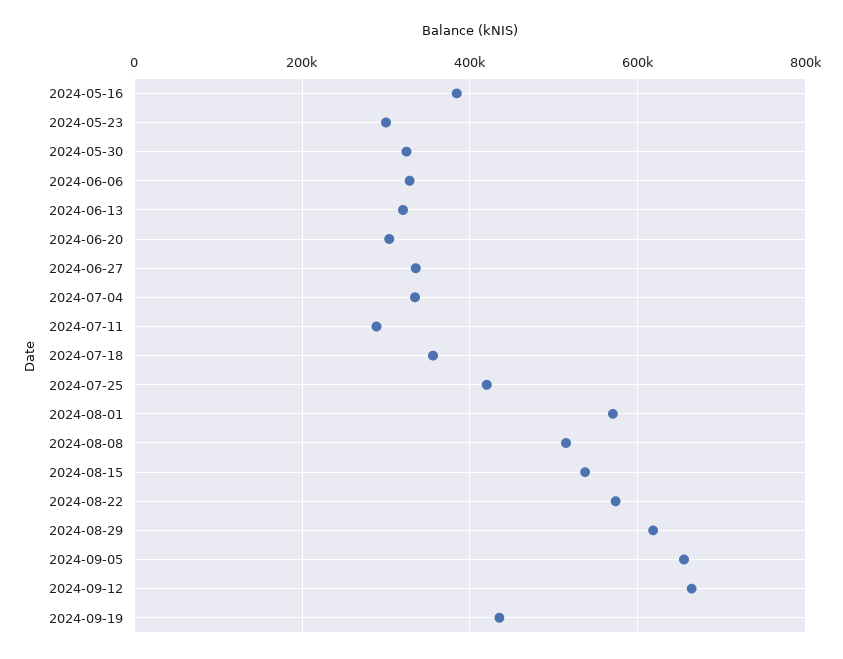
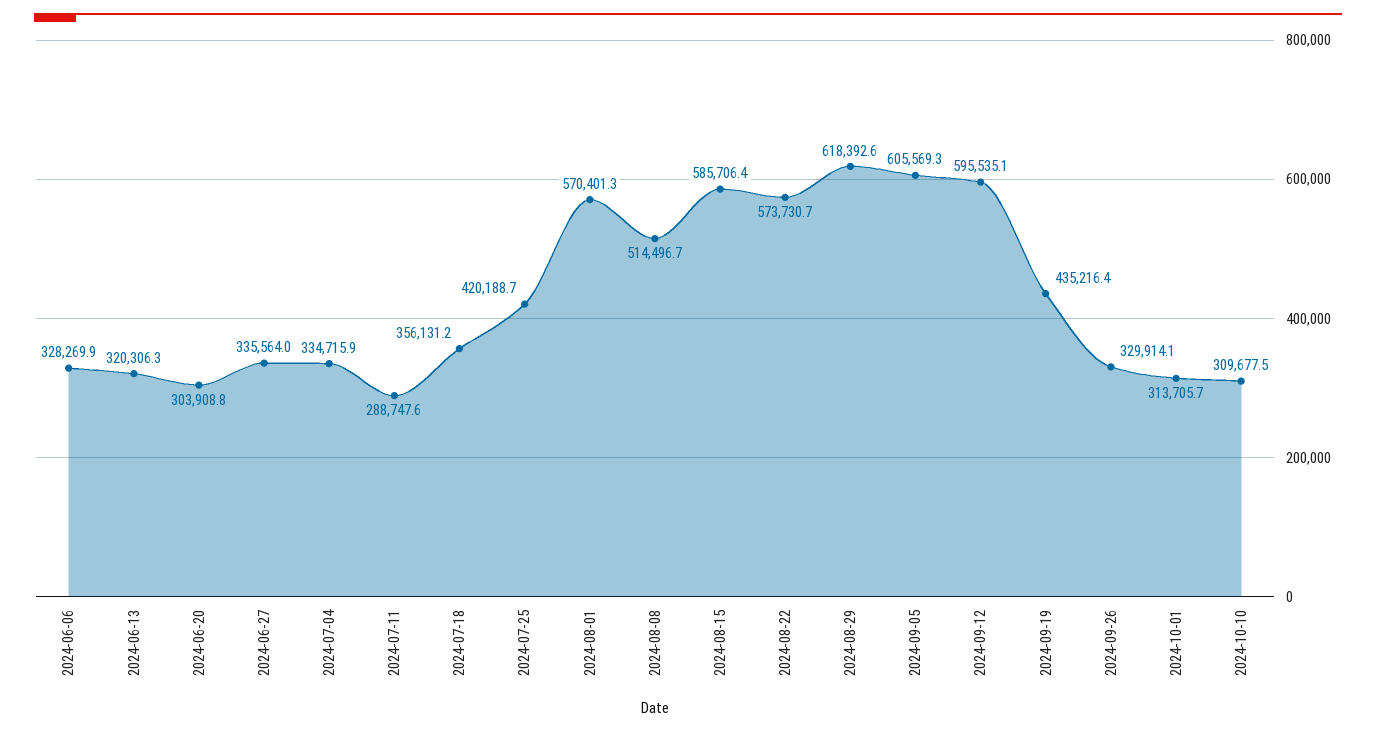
2024-05-16: 380000 -> none
2024-05-23: 300000 -> none
2024-05-30: 320000 -> none
2024-08-15: 540000 -> 585706.4
2024-09-05: 660000 -> 605569.3
2024-09-12: 660000 -> 595535.1
2024-09-26: none -> 329914.1
2024-10-01: none -> 313705.7
2024-10-10: none -> 309677.5

